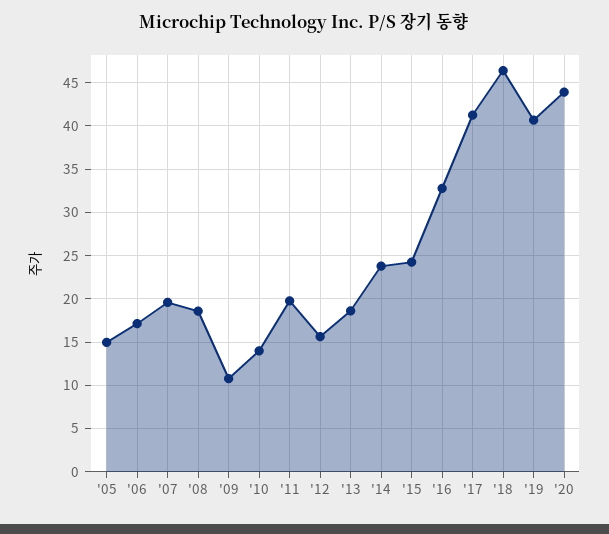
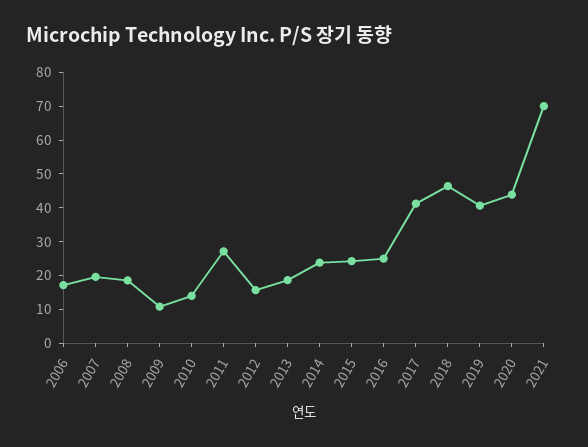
'05: 15 -> none
'11: 20 -> 27.5
'16: 33 -> 25
2021: none -> 70

